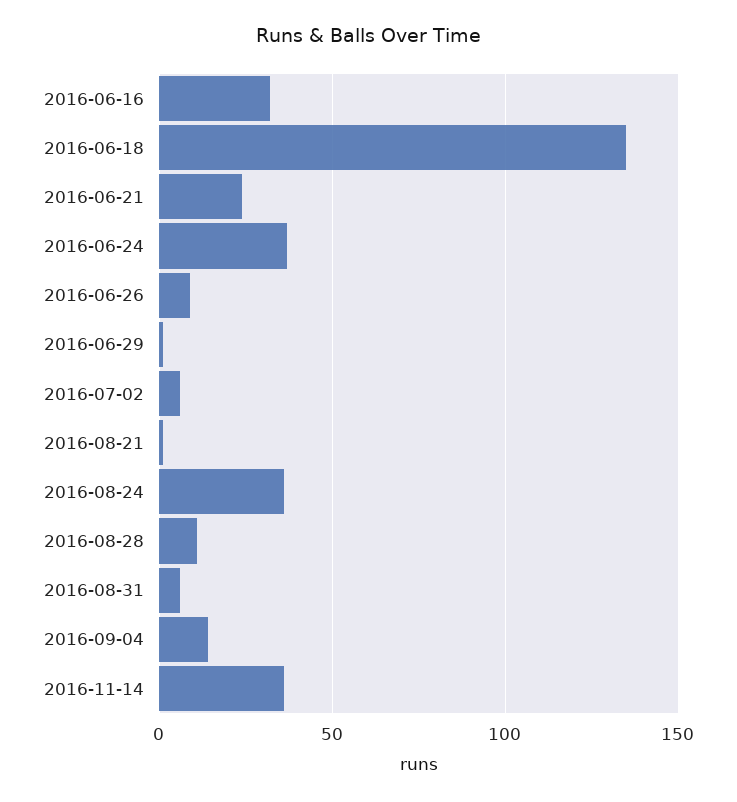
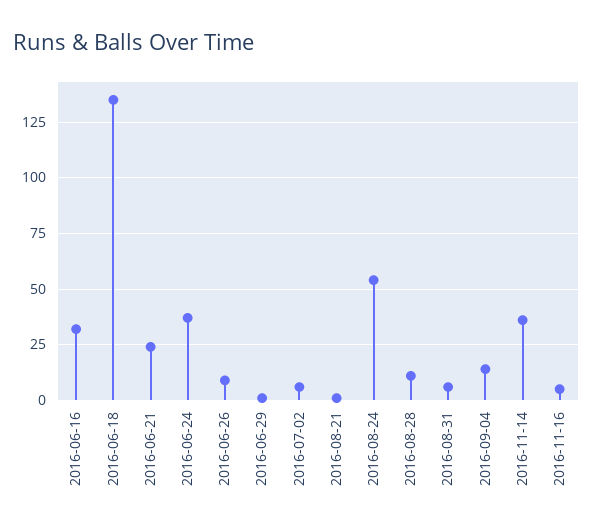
2016-08-24: 35 -> 55
2016-11-16: none -> 5

